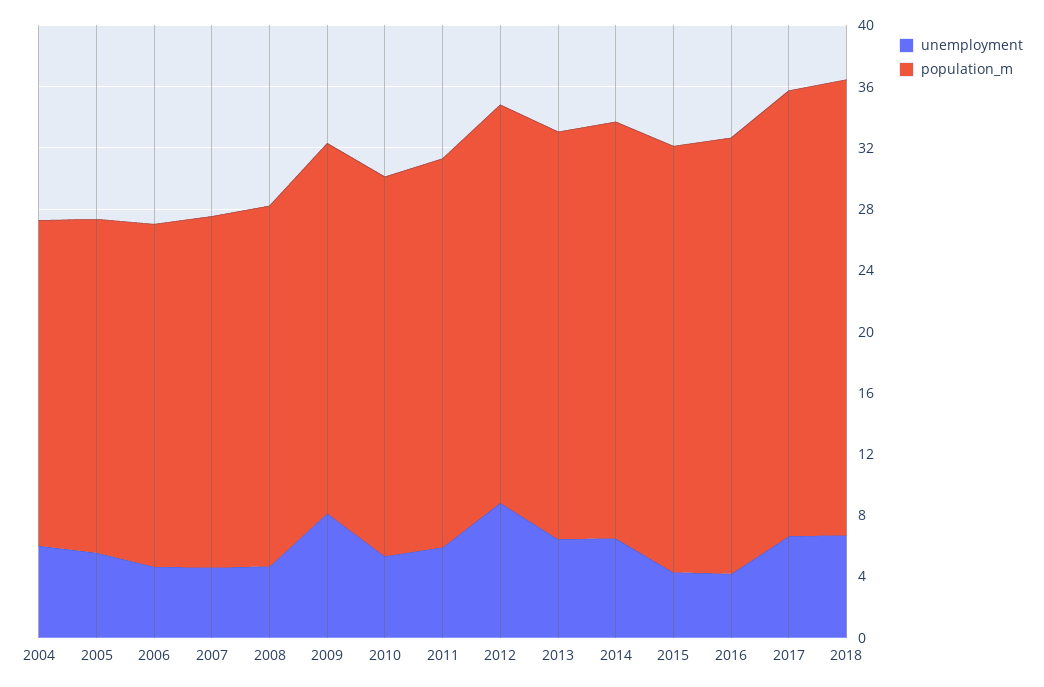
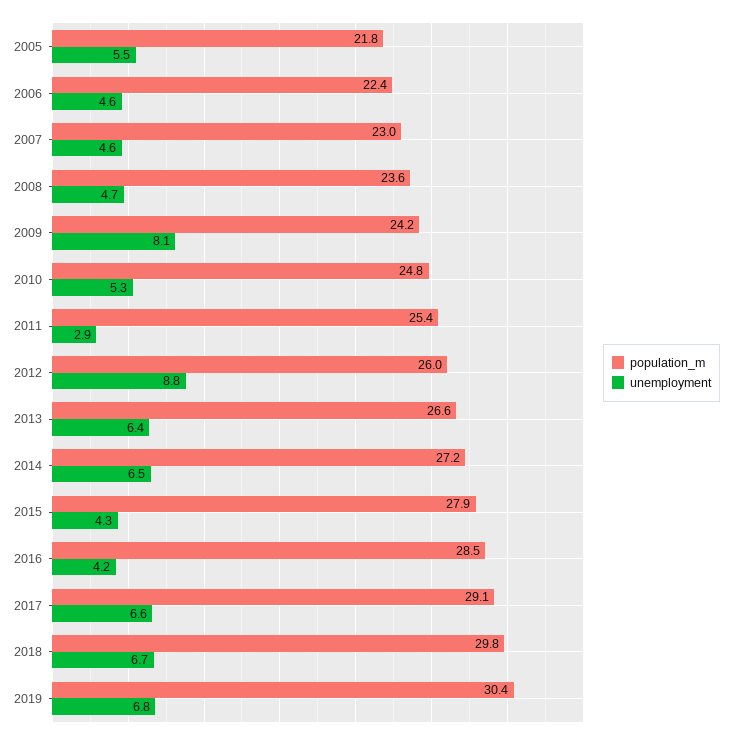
unemployment, 2004: 6 -> none
population_m, 2004: 21 -> none
unemployment, 2011: 6 -> 2.9
population_m, 2019: none -> 30.4
unemployment, 2019: none -> 6.8

